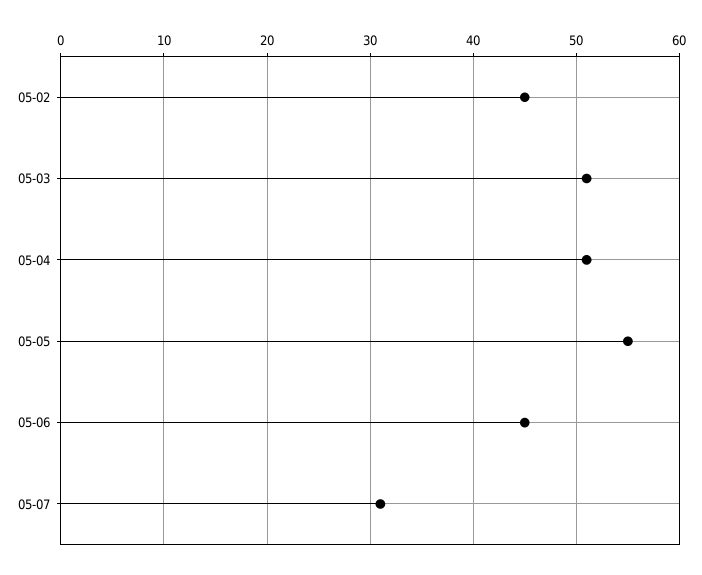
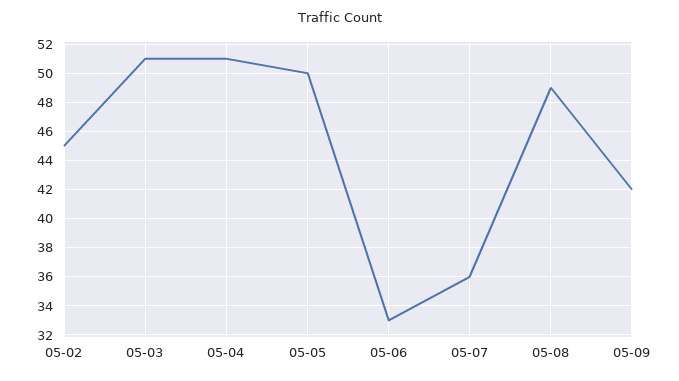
05-05: 55 -> 50
05-06: 45 -> 33
05-07: 31 -> 36
05-08: none -> 49
05-09: none -> 42

